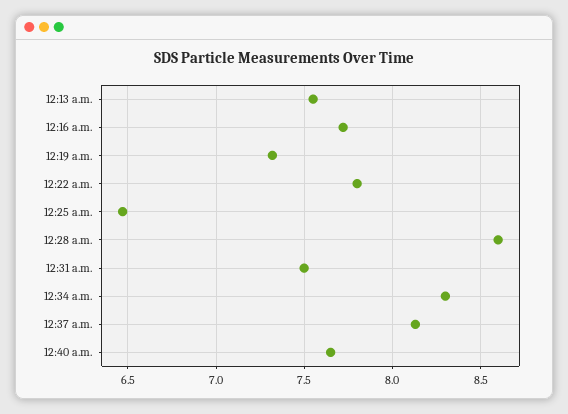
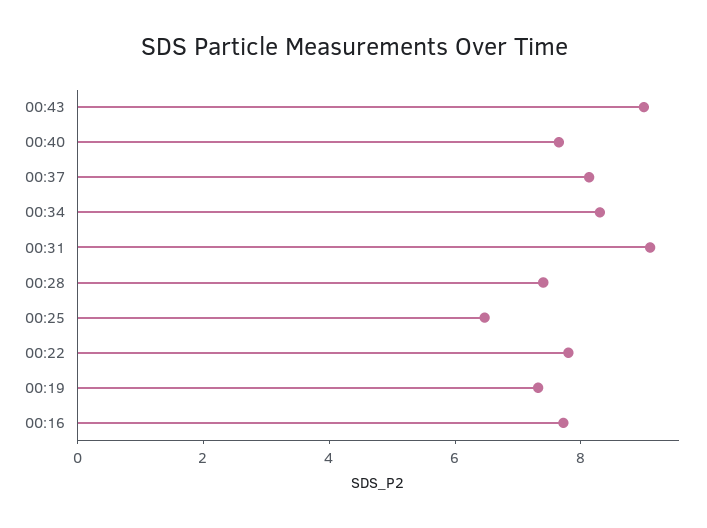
12:13 a.m.: 7.55 -> none
12:28 a.m.: 8.6 -> 7.5
12:31 a.m.: 7.5 -> 9
00:43: none -> 9

